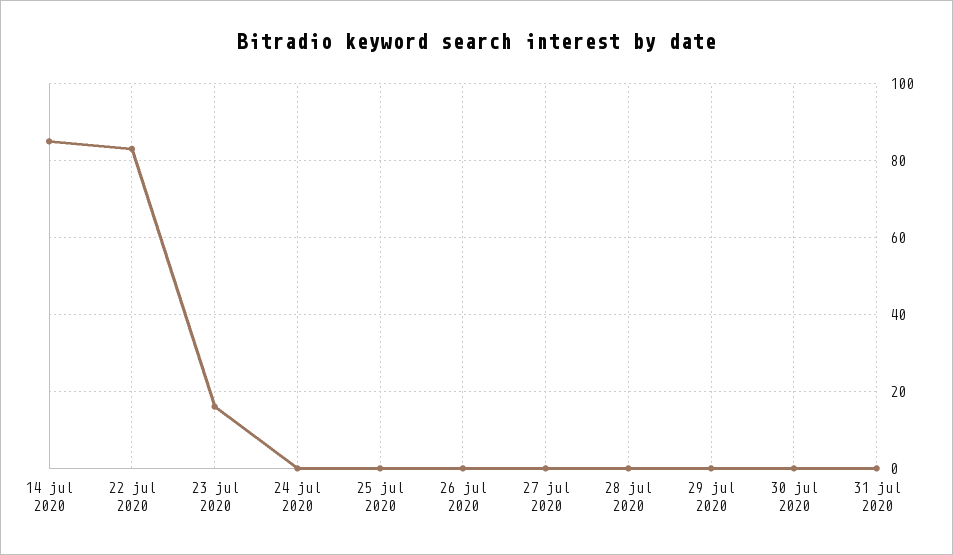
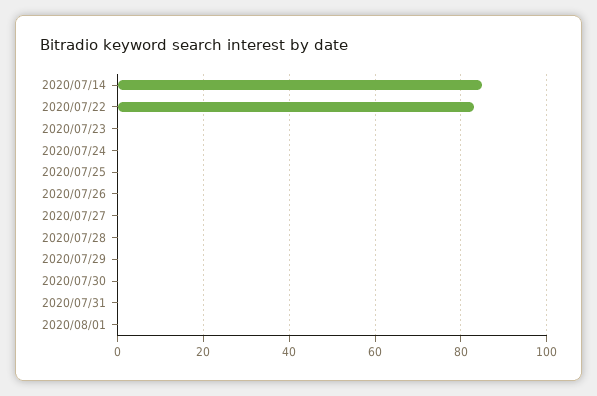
23 jul 2020: 15 -> 0
2020/08/01: none -> 0

